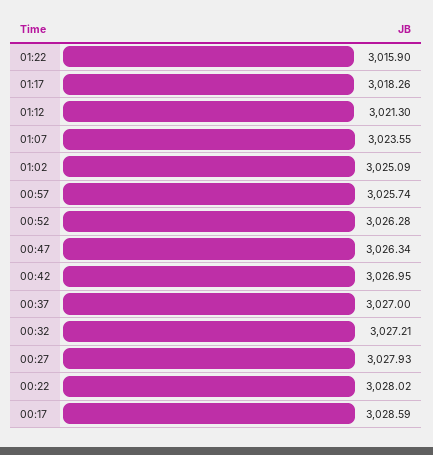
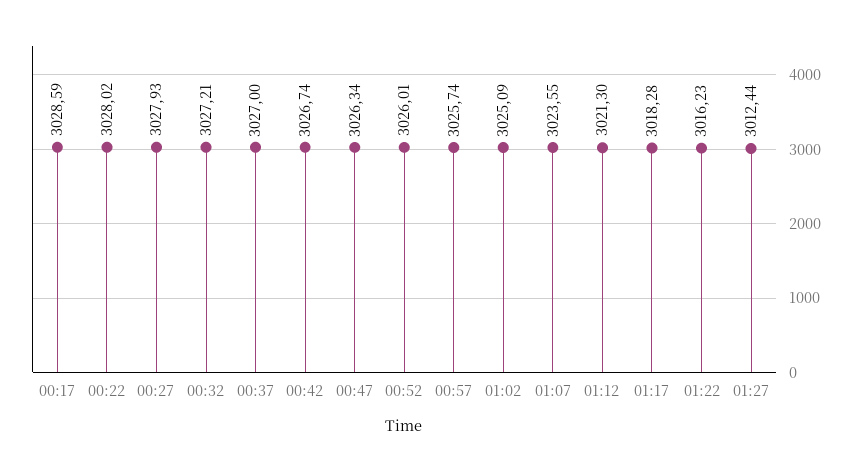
01:22: 3015.9 -> 3016.23
01:17: 3018.26 -> 3018.28
00:52: 3026.28 -> 3026.01
00:42: 3026.95 -> 3026.74
01:27: none -> 3012.44

